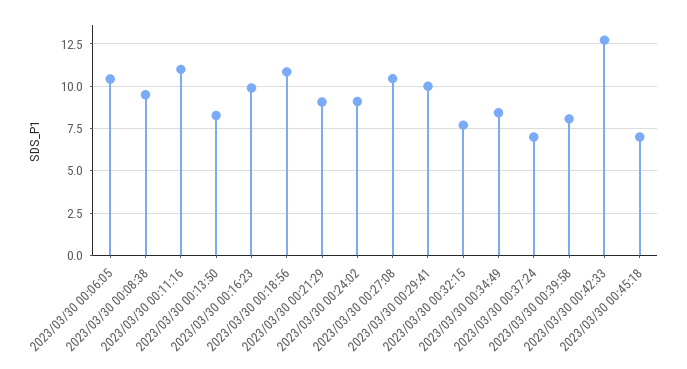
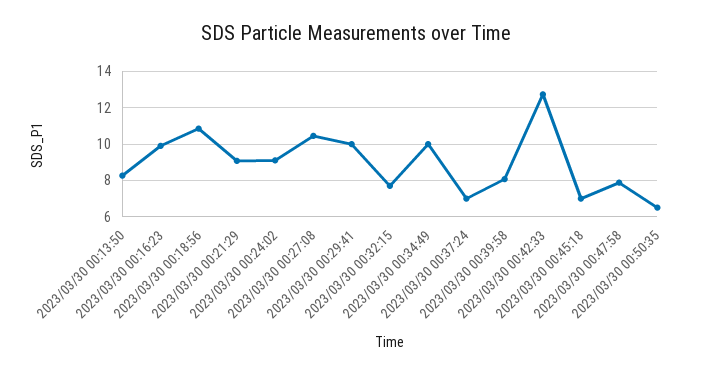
2023/03/30 00:06:05: 10.5 -> none
2023/03/30 00:08:38: 9.5 -> none
2023/03/30 00:11:16: 11 -> none
2023/03/30 00:34:49: 8.5 -> 10
2023/03/30 00:47:58: none -> 8
2023/03/30 00:50:35: none -> 6.5

